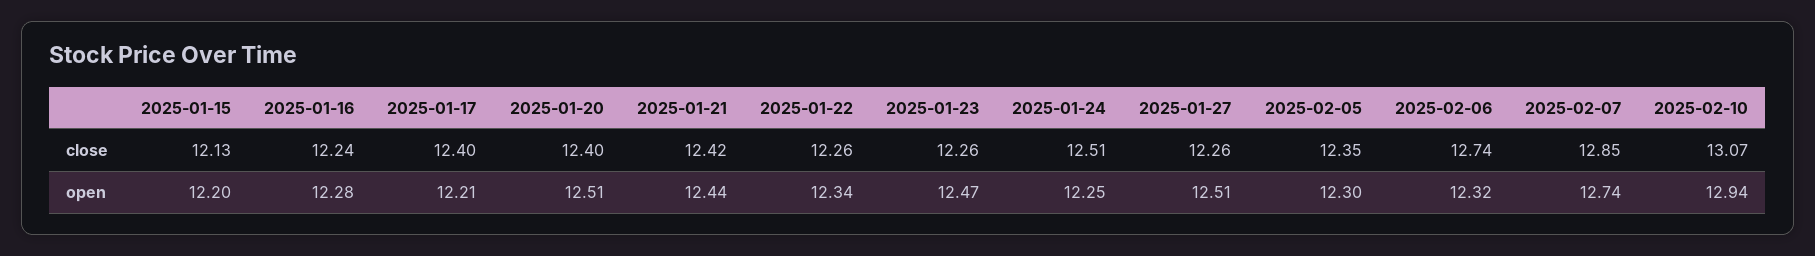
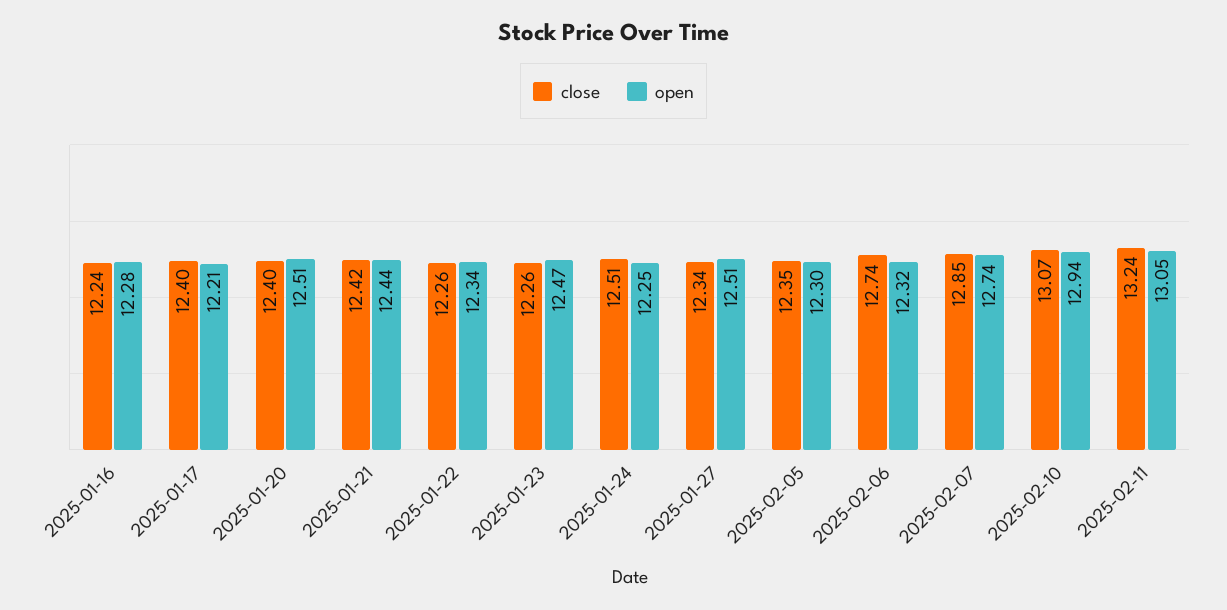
close, 2025-01-15: 12.13 -> none
close, 2025-01-27: 12.26 -> 12.34
open, 2025-01-15: 12.2 -> none
close, 2025-02-11: none -> 13.24
open, 2025-02-11: none -> 13.05

